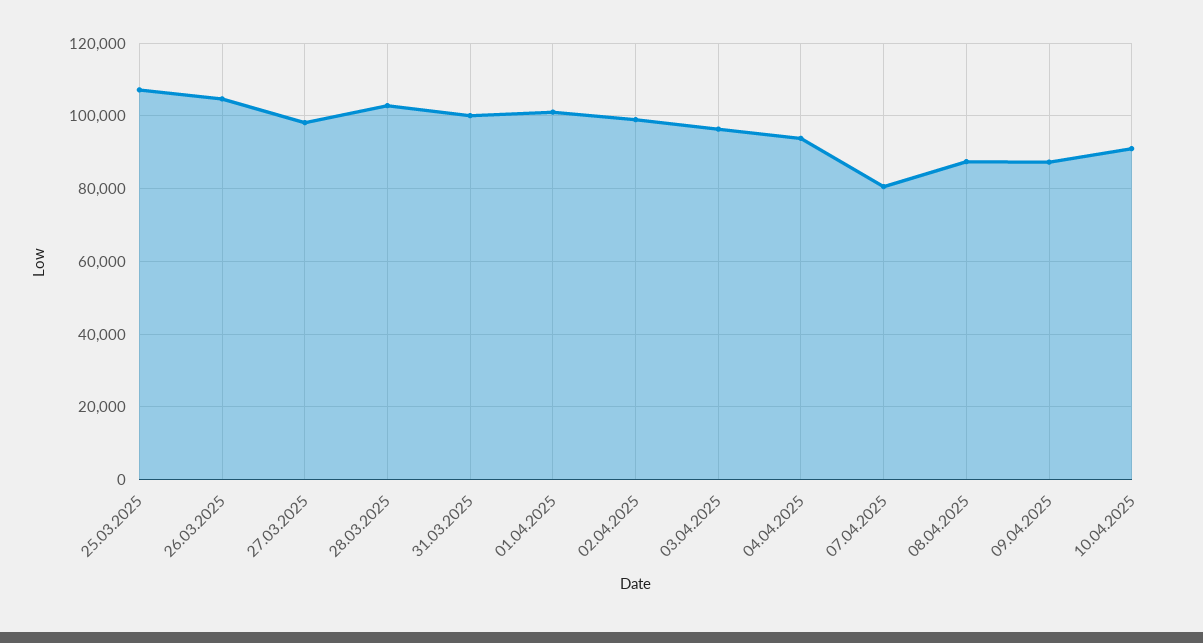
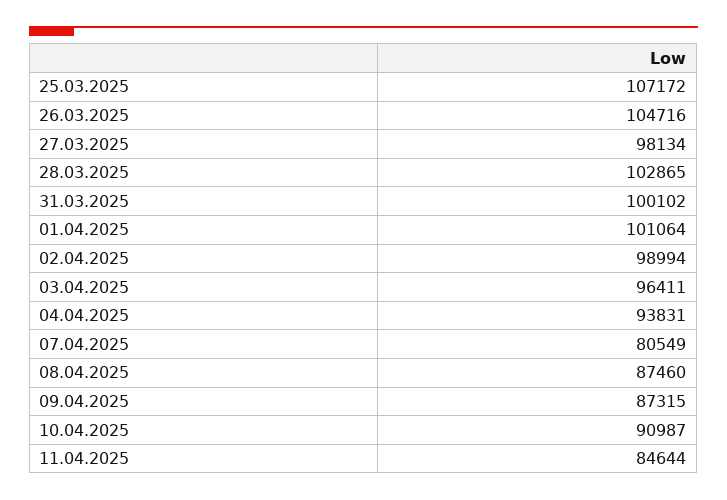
11.04.2025: none -> 84644

